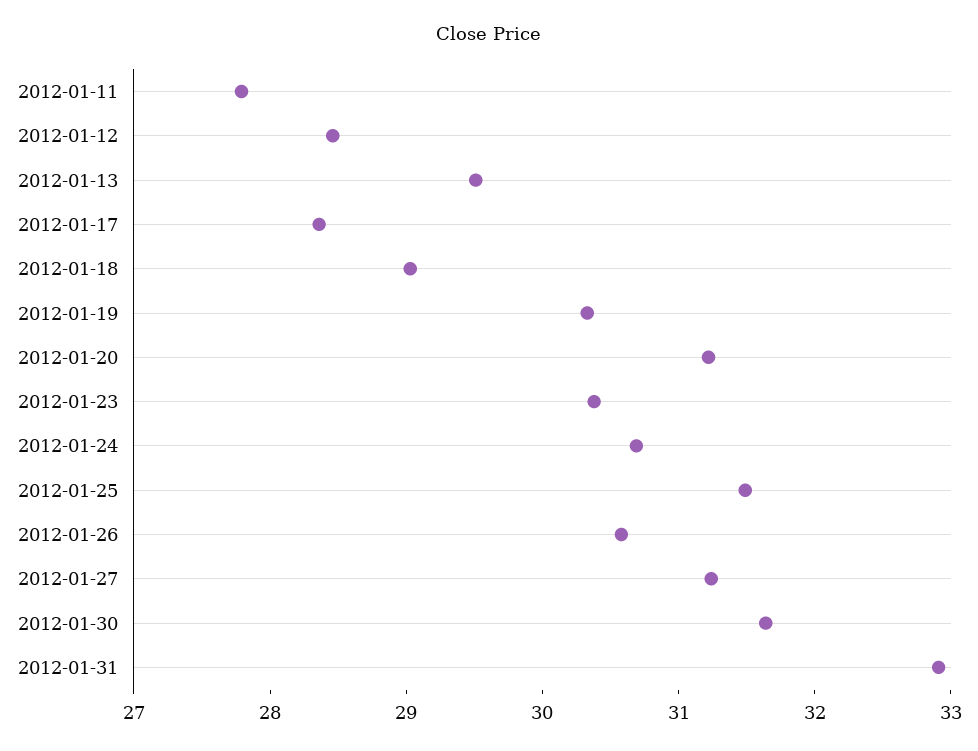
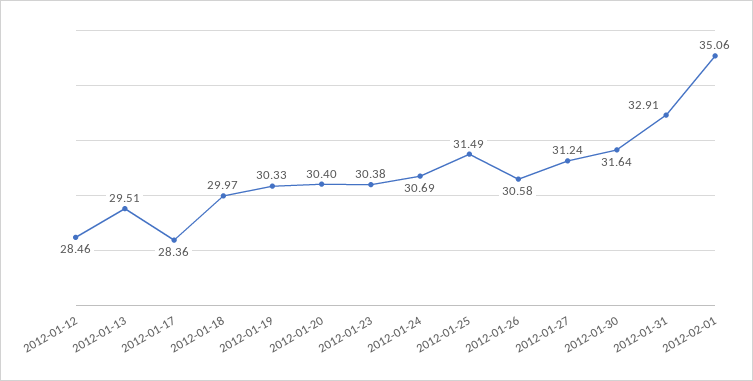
2012-01-11: 27.8 -> none
2012-01-18: 29 -> 29.97
2012-01-20: 31.2 -> 30.4
2012-02-01: none -> 35.06

